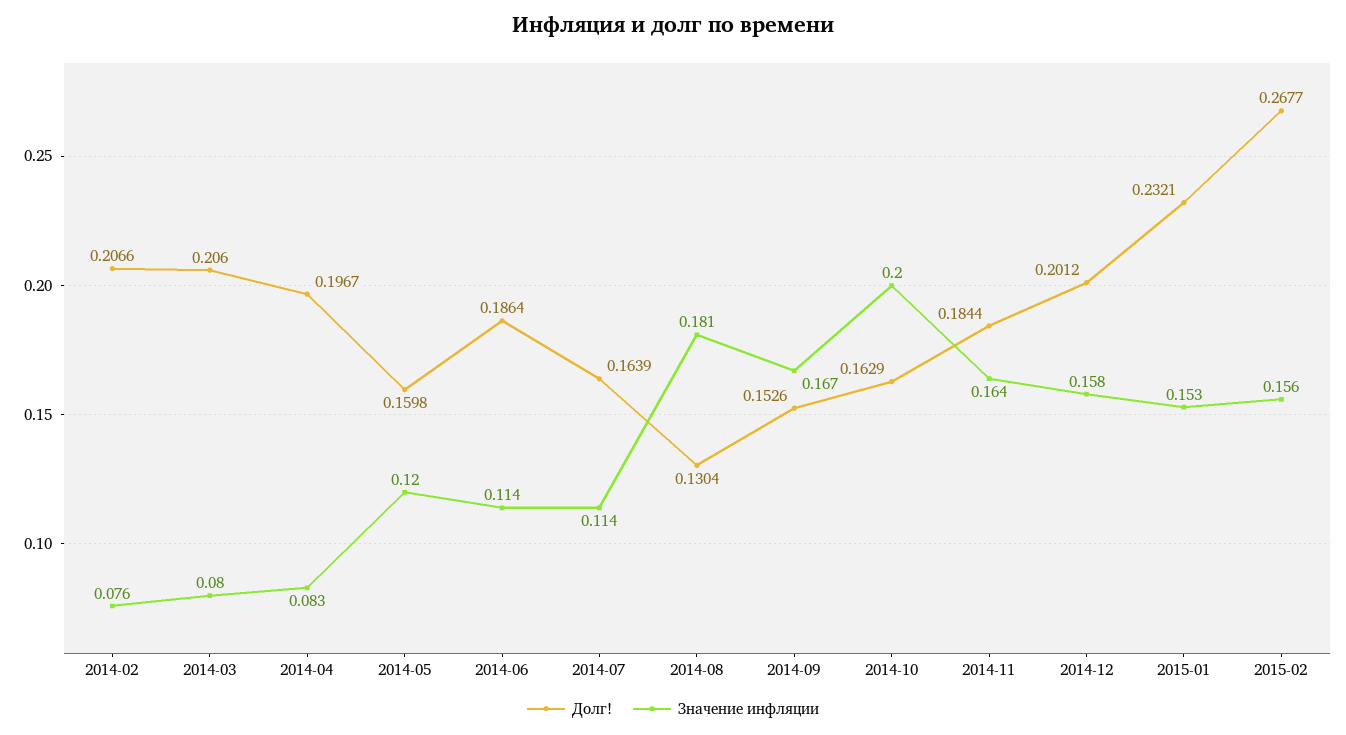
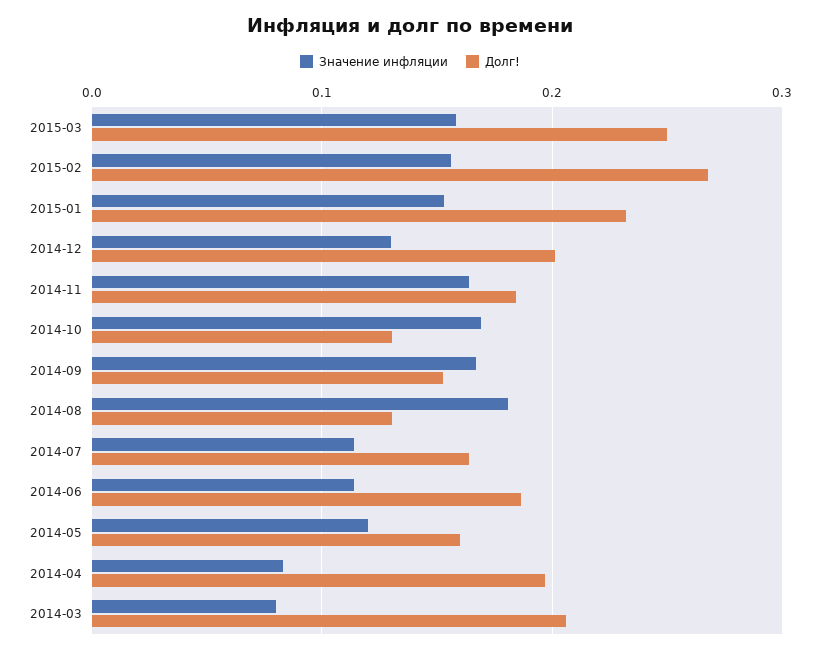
Долг!, 2014-02: 0.2066 -> none
Значение инфляции, 2014-02: 0.076 -> none
Долг!, 2014-10: 0.1629 -> 0.13
Значение инфляции, 2014-10: 0.2 -> 0.17
Значение инфляции, 2014-12: 0.158 -> 0.13
Значение инфляции, 2015-03: none -> 0.16
Долг!, 2015-03: none -> 0.25

